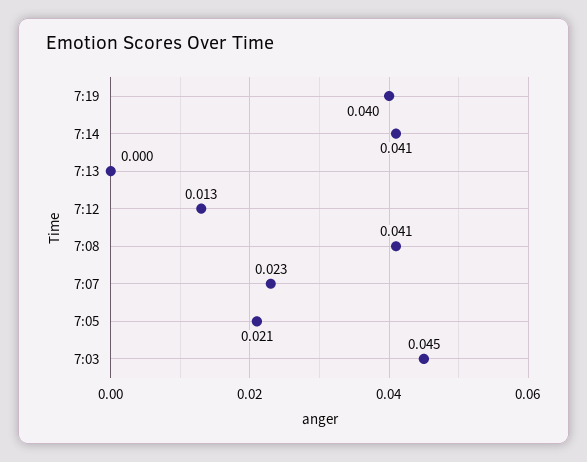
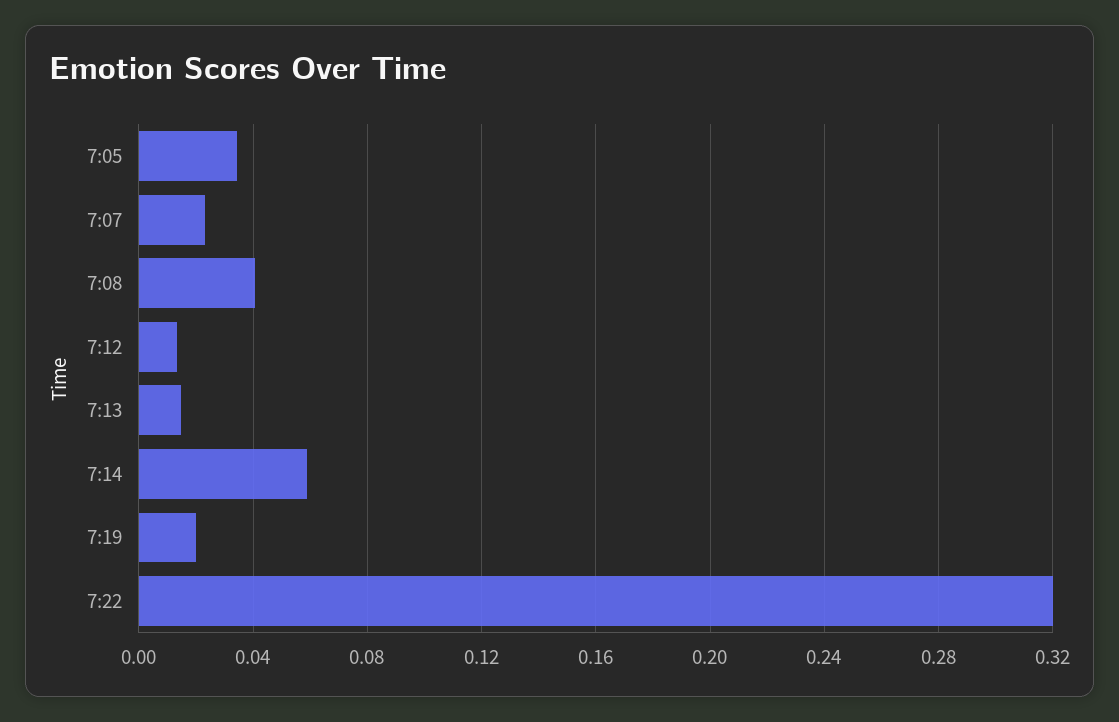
7:19: 0.04 -> 0.02
7:14: 0.041 -> 0.06
7:13: 0 -> 0.015
7:05: 0.021 -> 0.035
7:03: 0.045 -> none
7:22: none -> 0.32

